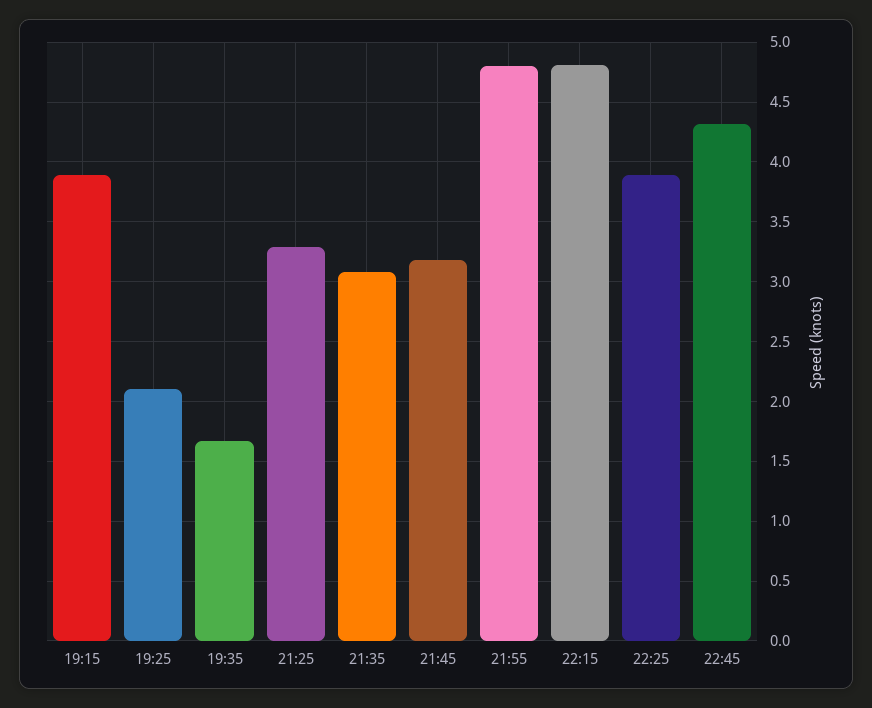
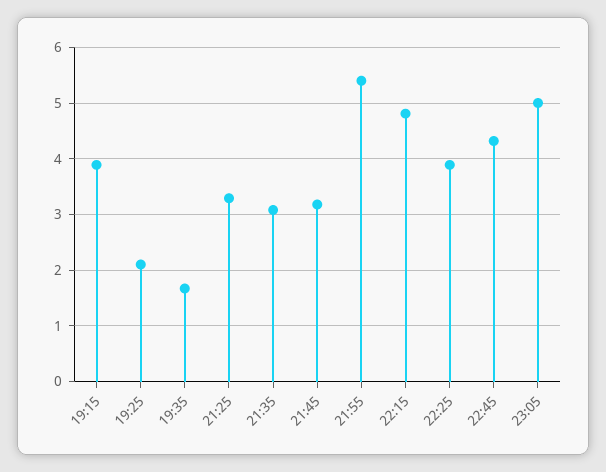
21:55: 4.8 -> 5.4
23:05: none -> 5

